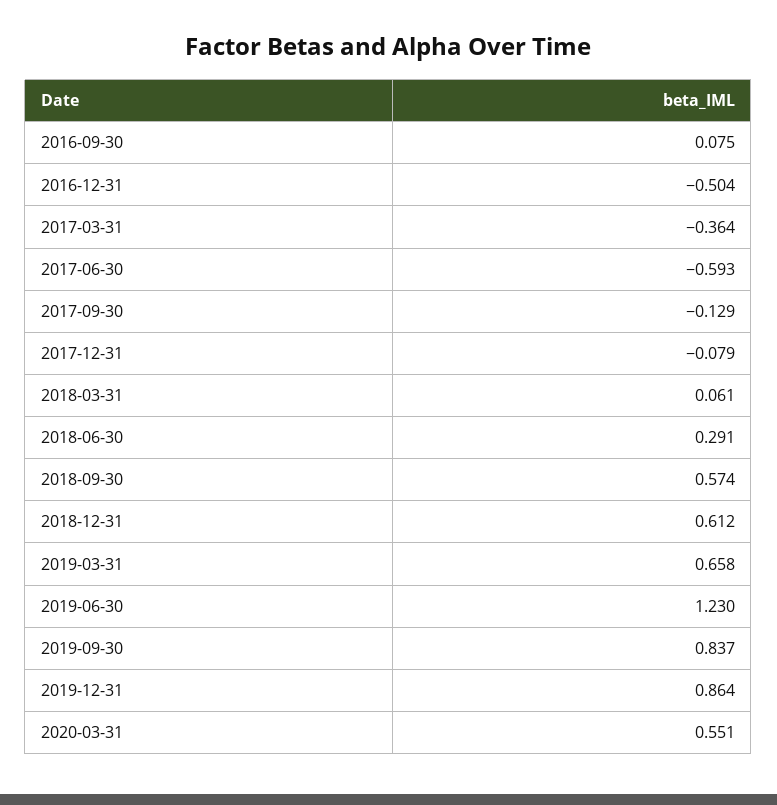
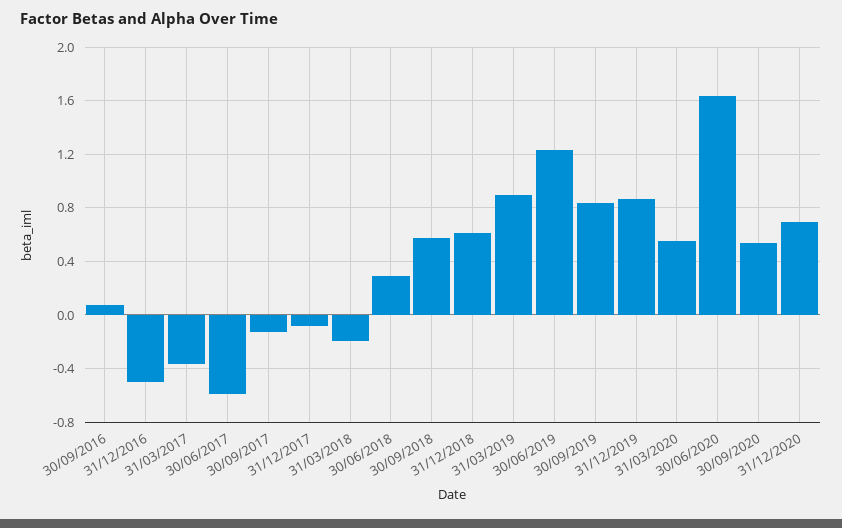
2018-03-31: 0.061 -> -0.2
2019-03-31: 0.658 -> 0.9
30/06/2020: none -> 1.65
30/09/2020: none -> 0.55
31/12/2020: none -> 0.7

